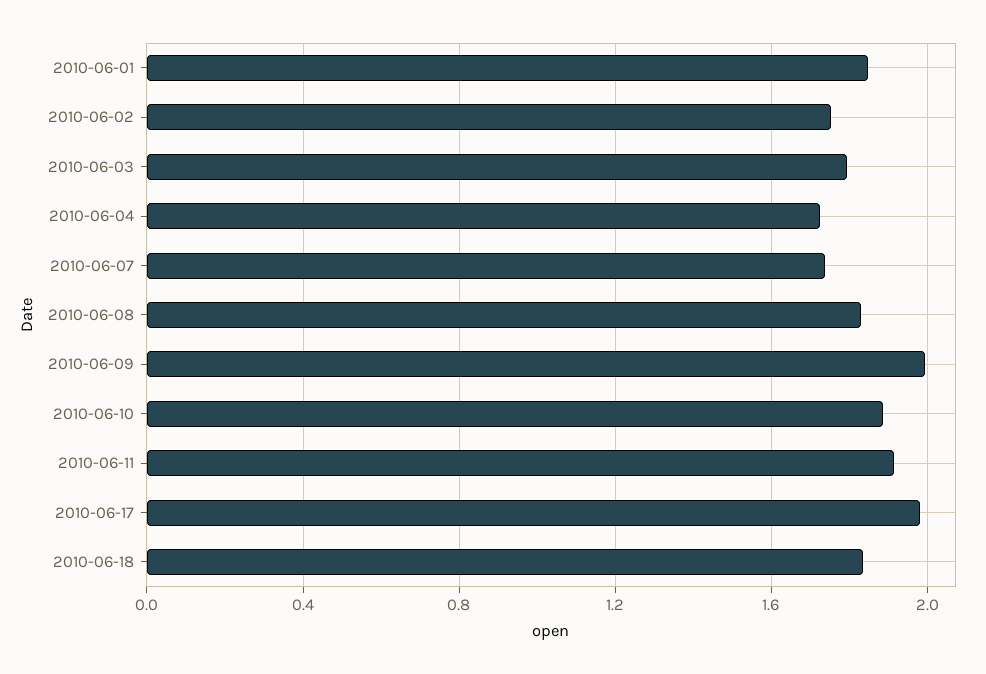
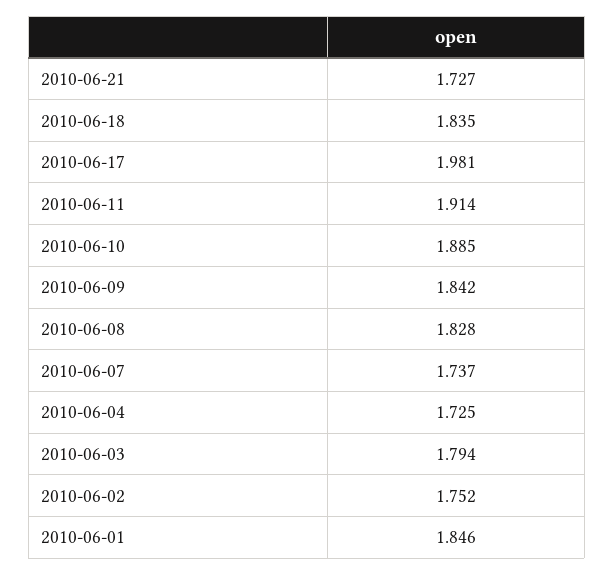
2010-06-09: 2 -> 1.842
2010-06-21: none -> 1.727

